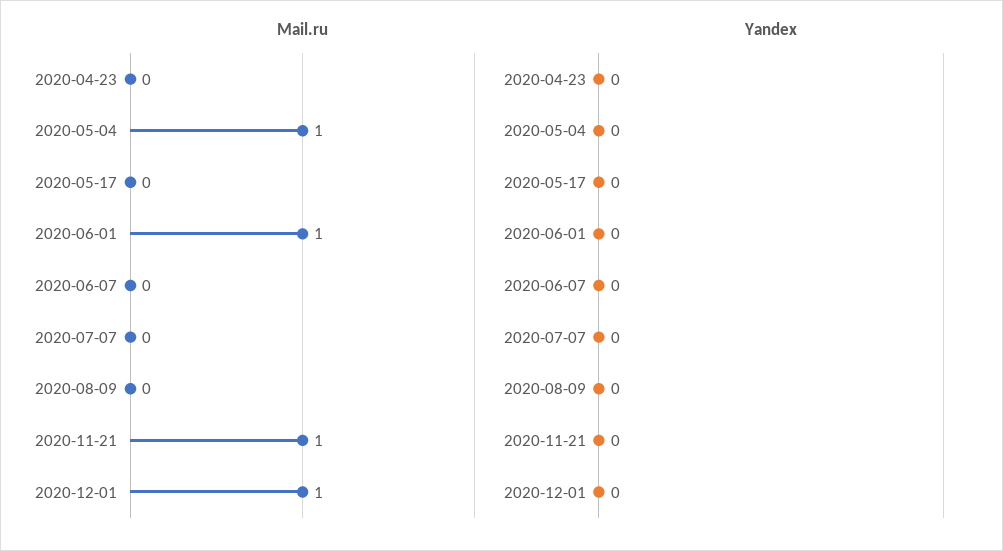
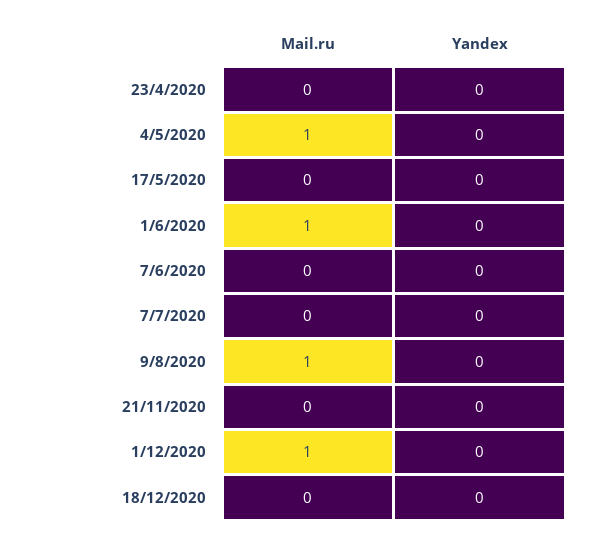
Mail.ru, 2020-08-09: 0 -> 1
Mail.ru, 2020-11-21: 1 -> 0
Mail.ru, 18/12/2020: none -> 0
Yandex, 18/12/2020: none -> 0

